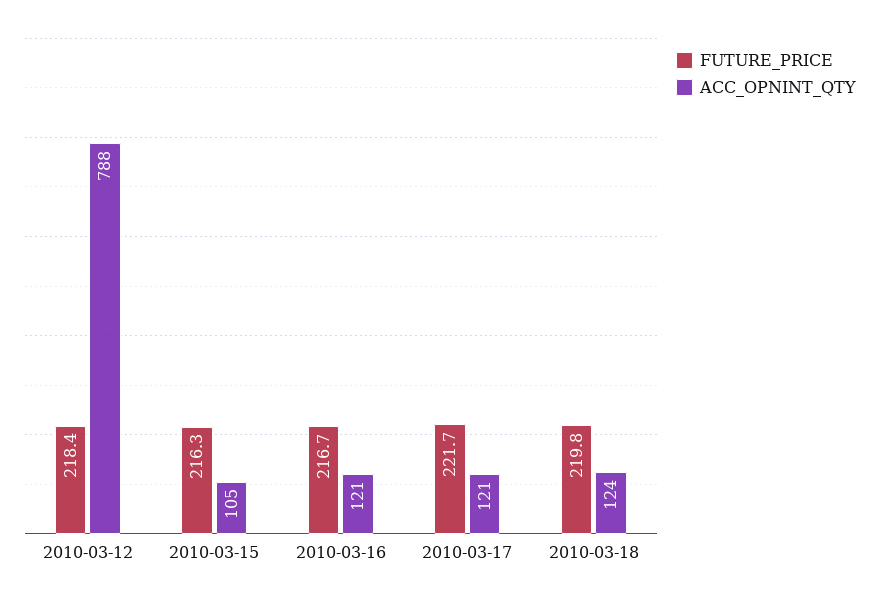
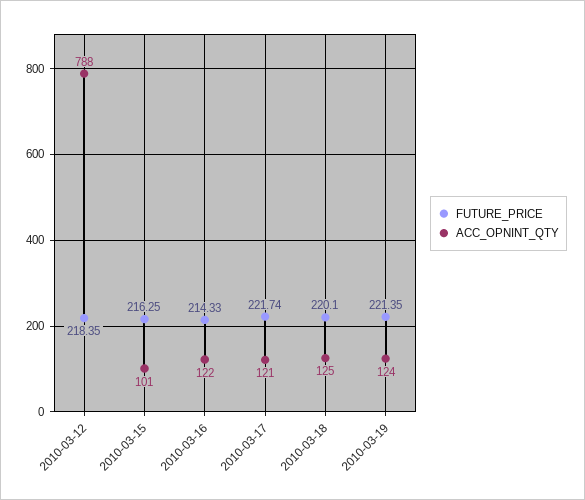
ACC_OPNINT_QTY, 2010-03-15: 105 -> 101
FUTURE_PRICE, 2010-03-16: 216.7 -> 214.33
ACC_OPNINT_QTY, 2010-03-16: 121 -> 122
FUTURE_PRICE, 2010-03-18: 219.8 -> 220.1
ACC_OPNINT_QTY, 2010-03-18: 124 -> 125
FUTURE_PRICE, 2010-03-19: none -> 221.35
ACC_OPNINT_QTY, 2010-03-19: none -> 124

